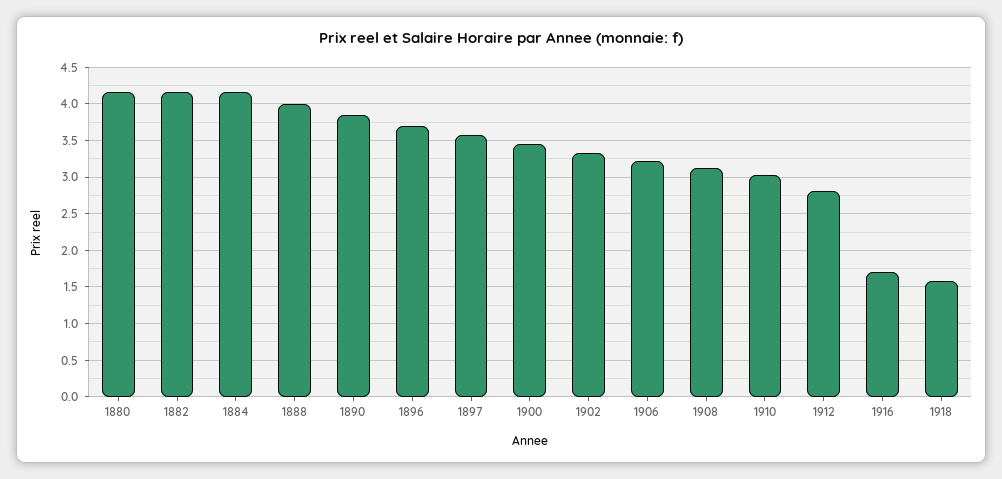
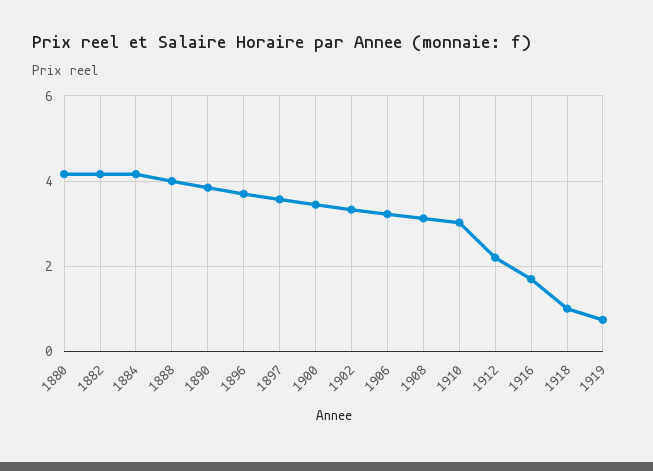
1912: 2.8 -> 2.2
1918: 1.6 -> 1
1919: none -> 0.8

